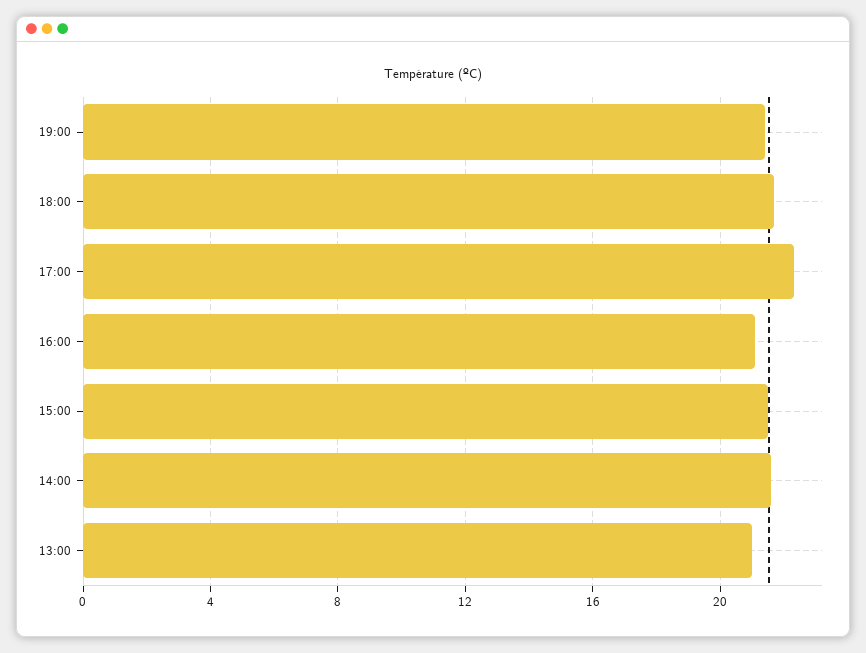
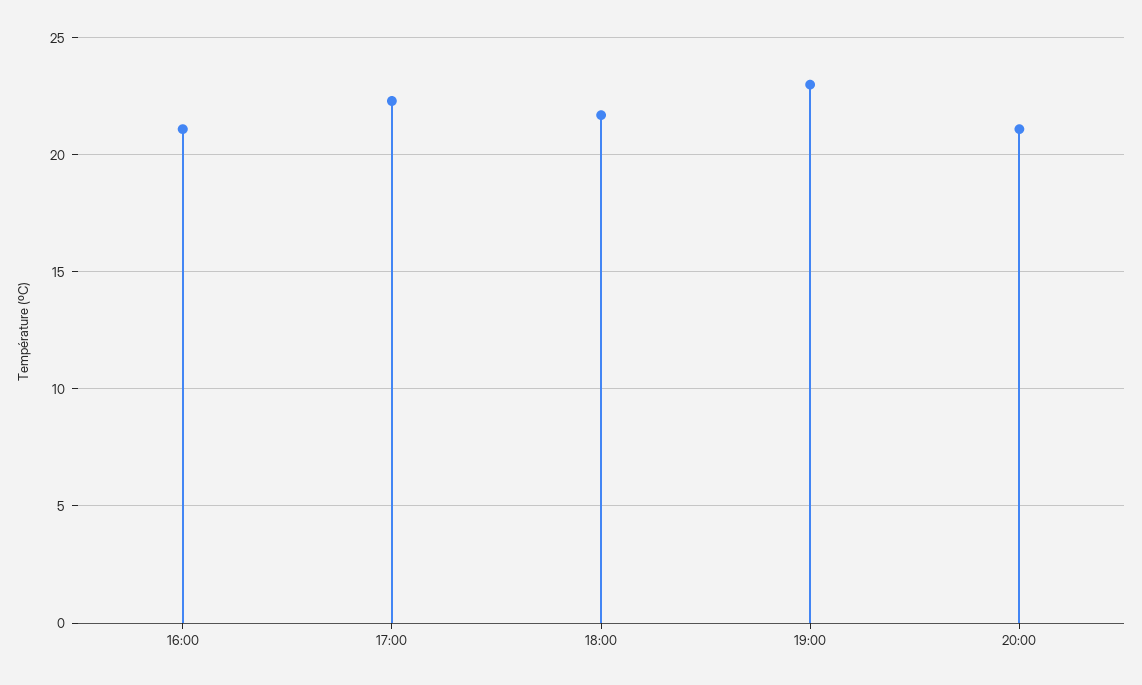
19:00: 21.5 -> 23
15:00: 21.5 -> none
14:00: 21.5 -> none
13:00: 21 -> none
20:00: none -> 21

